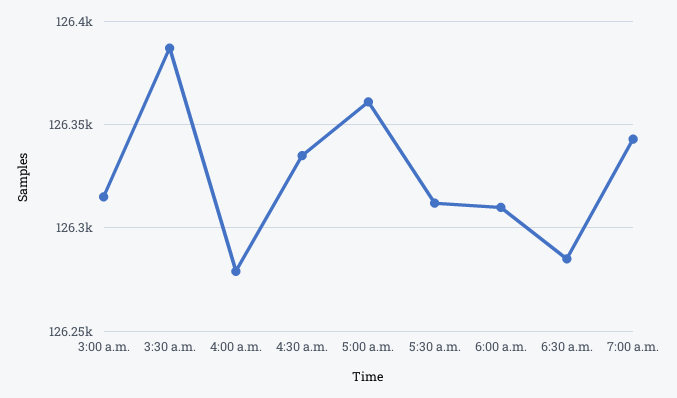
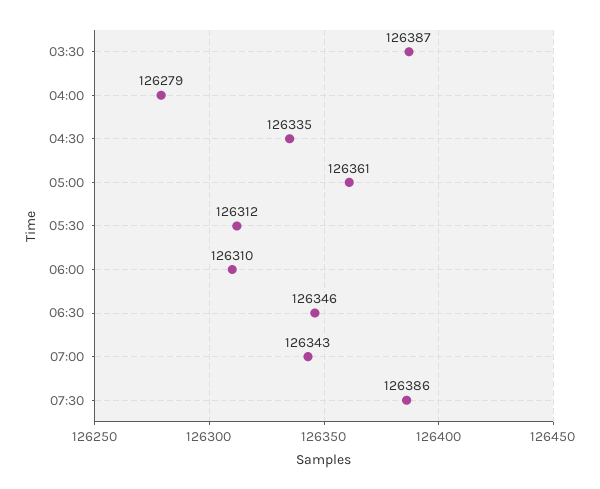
3:00 a.m.: 126315 -> none
6:30 a.m.: 126285 -> 126346
07:30: none -> 126386

